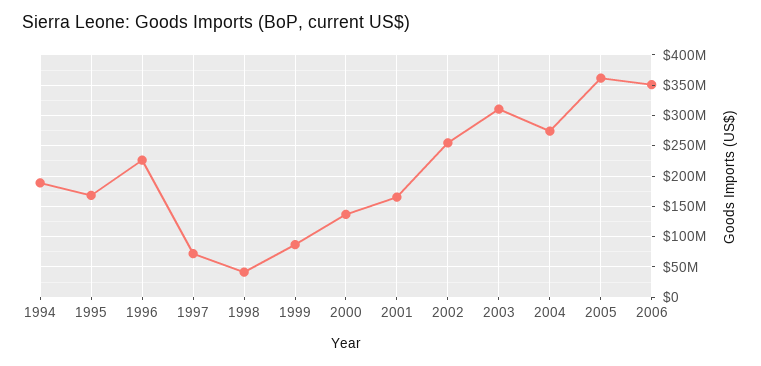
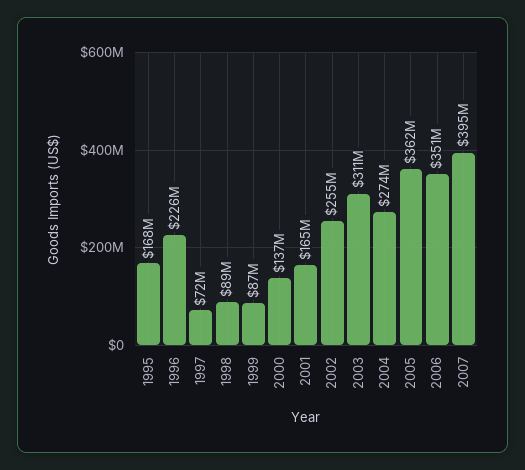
1994: 190000000 -> none
1998: 40000000 -> 89000000
2007: none -> 395000000

